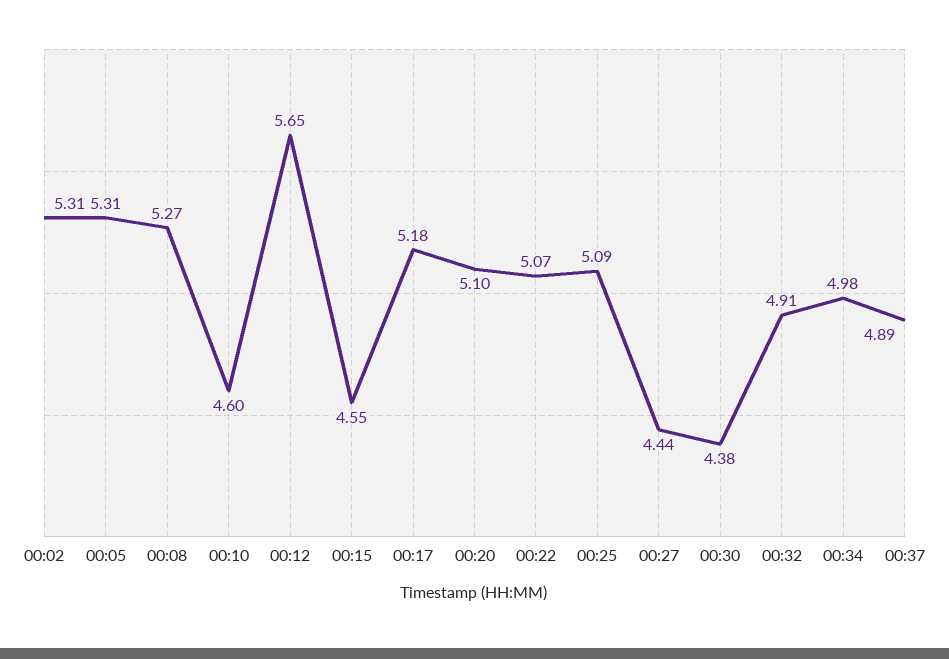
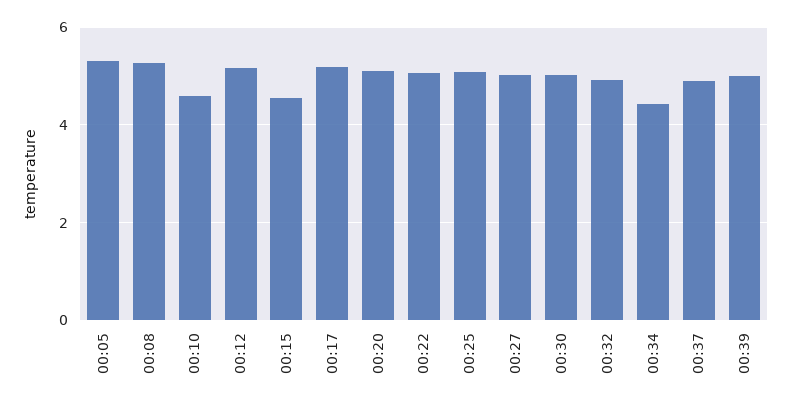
00:02: 5.31 -> none
00:12: 5.65 -> 5.2
00:27: 4.44 -> 5
00:30: 4.38 -> 5
00:34: 4.98 -> 4.4
00:39: none -> 5

